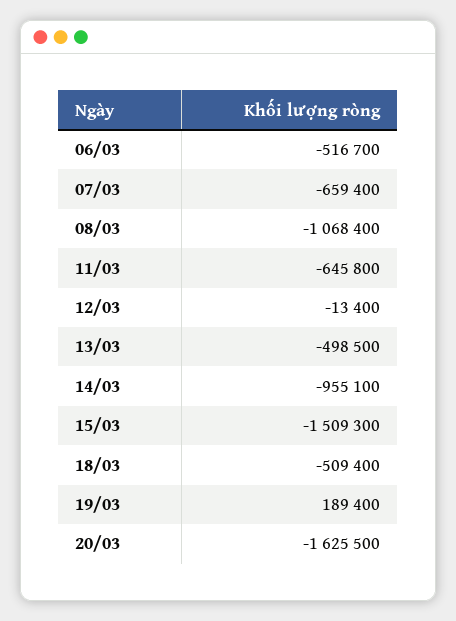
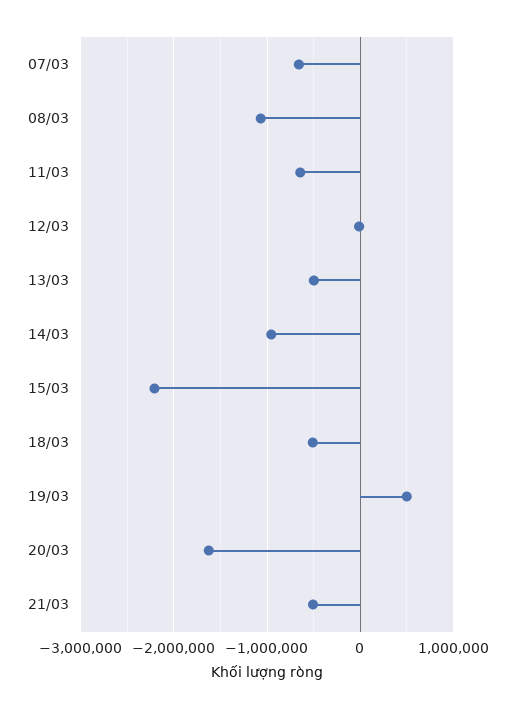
06/03: -516700 -> none
15/03: -1509300 -> -2200000
19/03: 189400 -> 500000
21/03: none -> -500000

